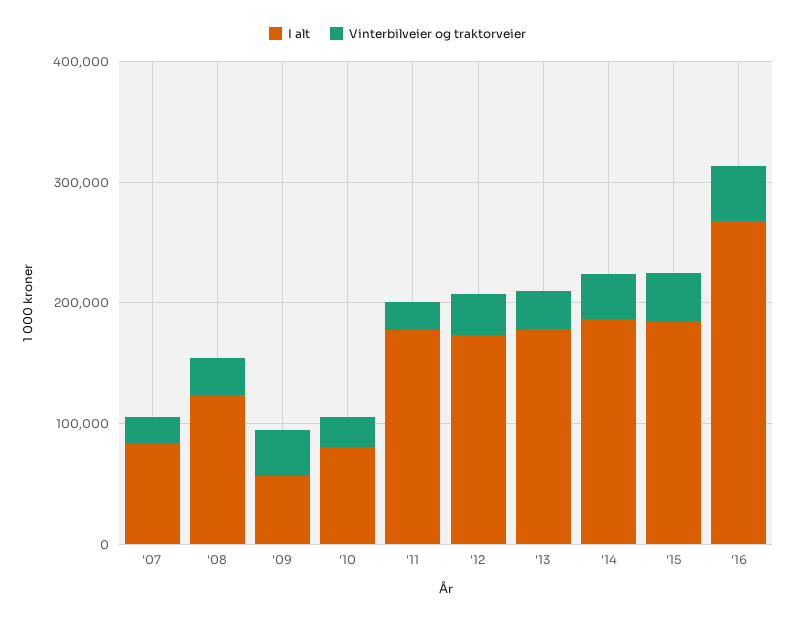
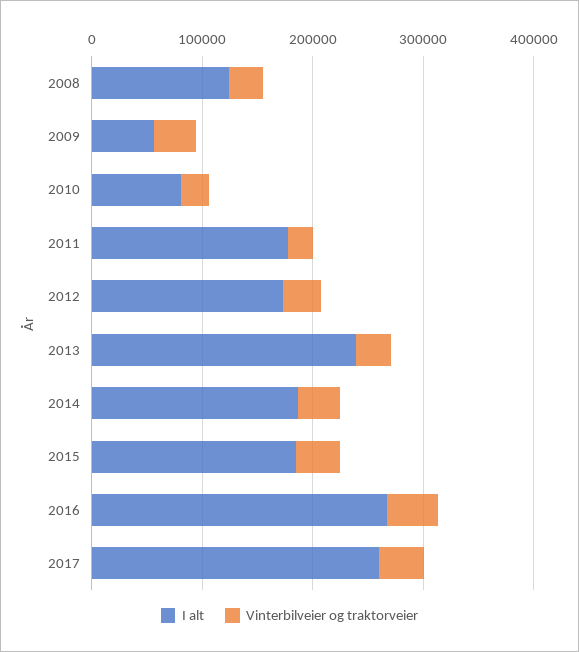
I alt, '07: 80000 -> none
Vinterbilveier og traktorveier, '07: 20000 -> none
I alt, '13: 180000 -> 240000
I alt, 2017: none -> 260000
Vinterbilveier og traktorveier, 2017: none -> 40000

